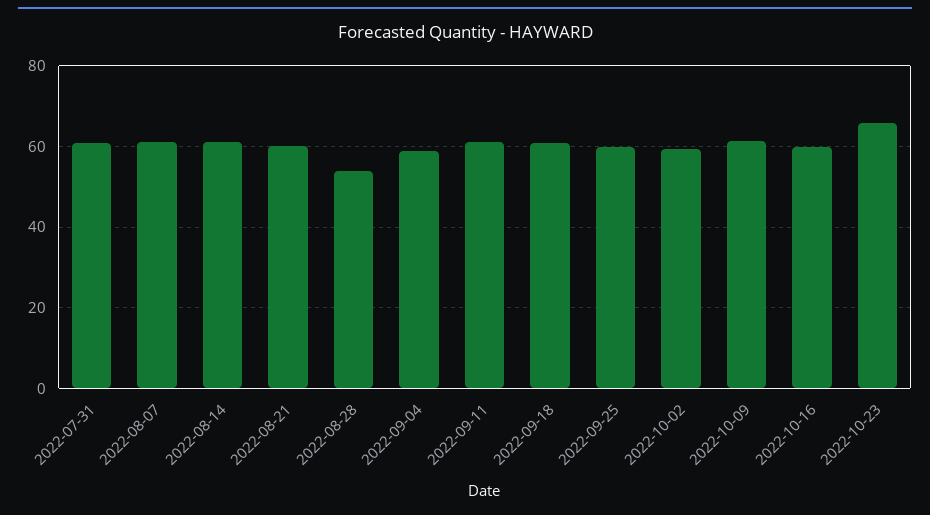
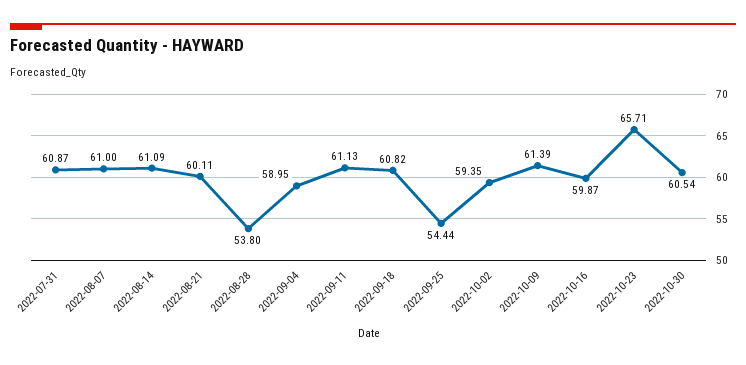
2022-09-25: 60 -> 54.44
2022-10-30: none -> 60.54

